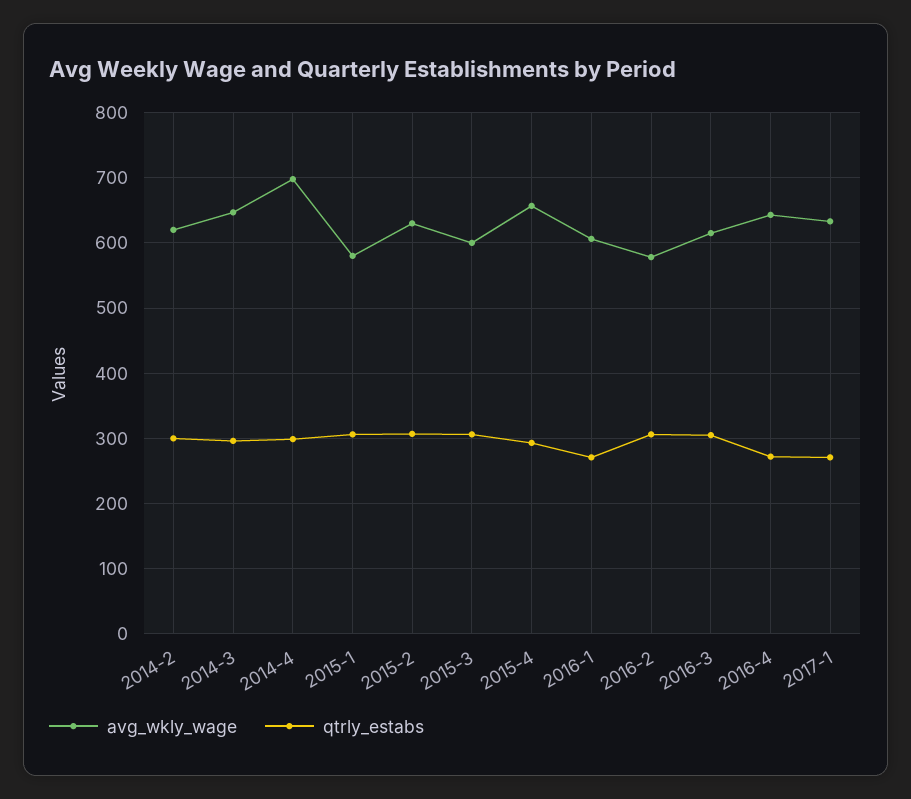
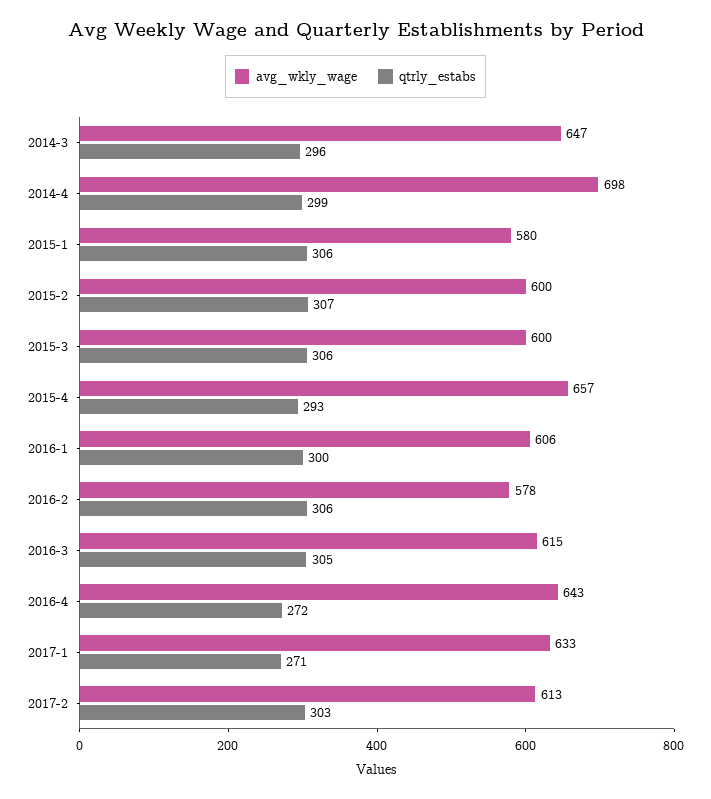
avg_wkly_wage, 2014-2: 620 -> none
qtrly_estabs, 2014-2: 300 -> none
avg_wkly_wage, 2015-2: 630 -> 600
qtrly_estabs, 2016-1: 270 -> 300
avg_wkly_wage, 2017-2: none -> 613
qtrly_estabs, 2017-2: none -> 303

